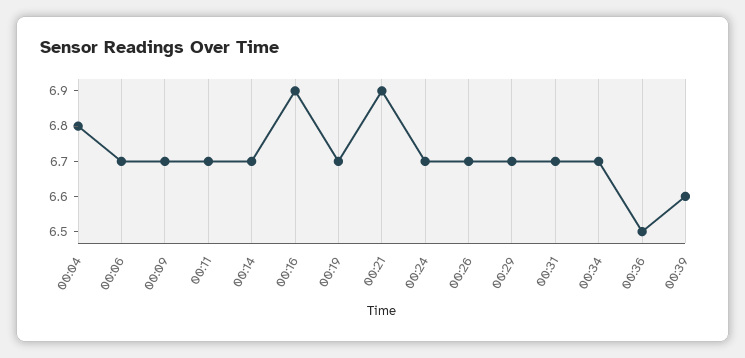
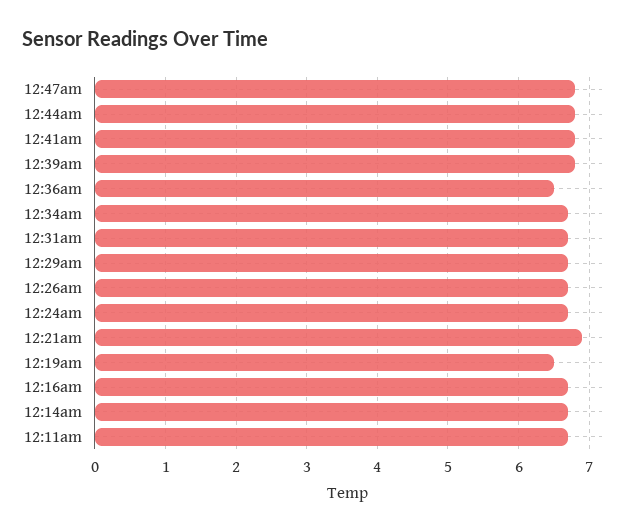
00:04: 6.8 -> none
00:06: 6.7 -> none
00:09: 6.7 -> none
00:16: 6.9 -> 6.7
00:19: 6.7 -> 6.5
00:39: 6.6 -> 6.8
12:47am: none -> 6.8
12:44am: none -> 6.8
12:41am: none -> 6.8

